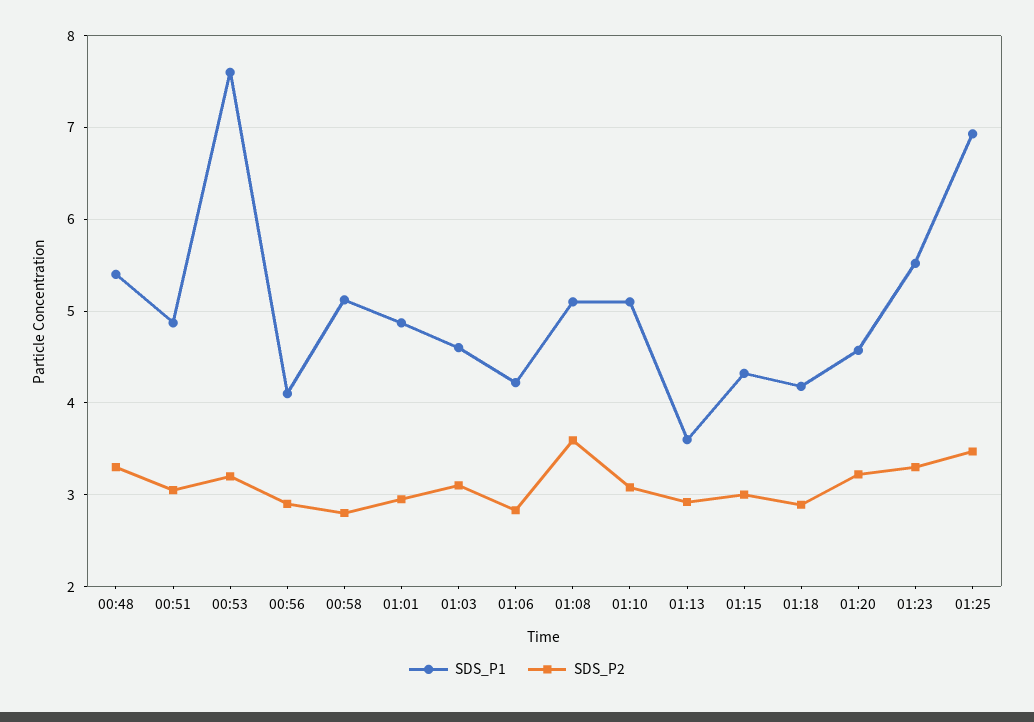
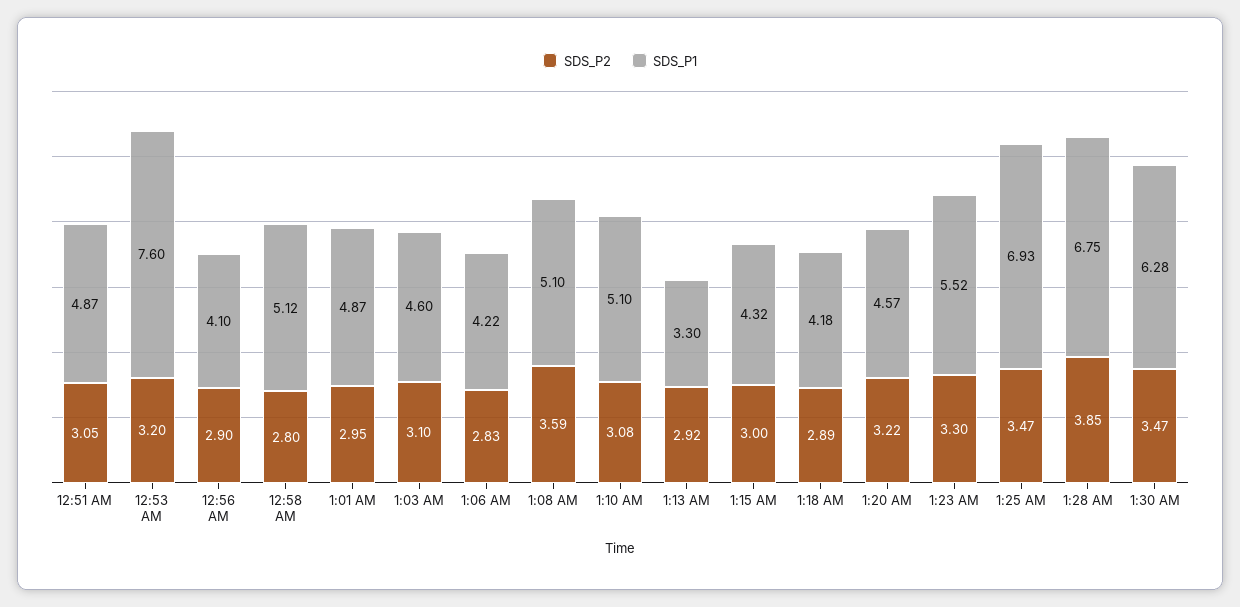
SDS_P1, 00:48: 5.4 -> none
SDS_P2, 00:48: 3.3 -> none
SDS_P1, 01:13: 3.6 -> 3.3
SDS_P2, 1:28 AM: none -> 3.85
SDS_P1, 1:28 AM: none -> 6.75
SDS_P2, 1:30 AM: none -> 3.47
SDS_P1, 1:30 AM: none -> 6.28

